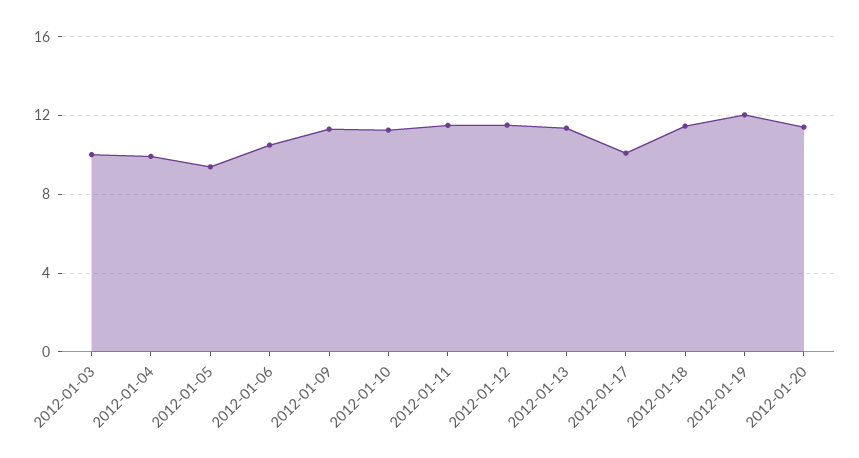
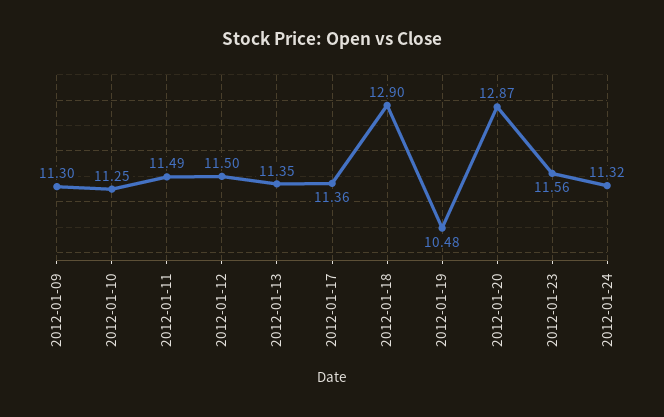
2012-01-03: 10 -> none
2012-01-04: 10 -> none
2012-01-05: 9.5 -> none
2012-01-06: 10.5 -> none
2012-01-17: 10 -> 11.36
2012-01-18: 11.5 -> 12.9
2012-01-19: 12 -> 10.48
2012-01-20: 11.5 -> 12.87
2012-01-23: none -> 11.56
2012-01-24: none -> 11.32

